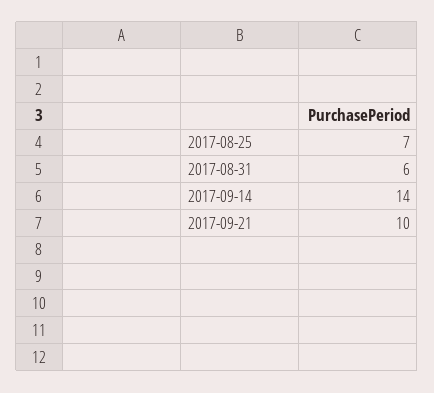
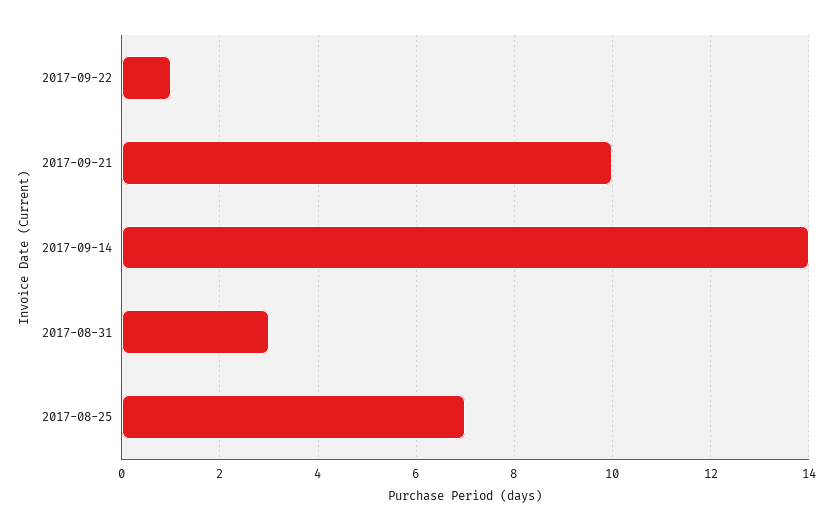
2017-08-31: 6 -> 3
2017-09-22: none -> 1

